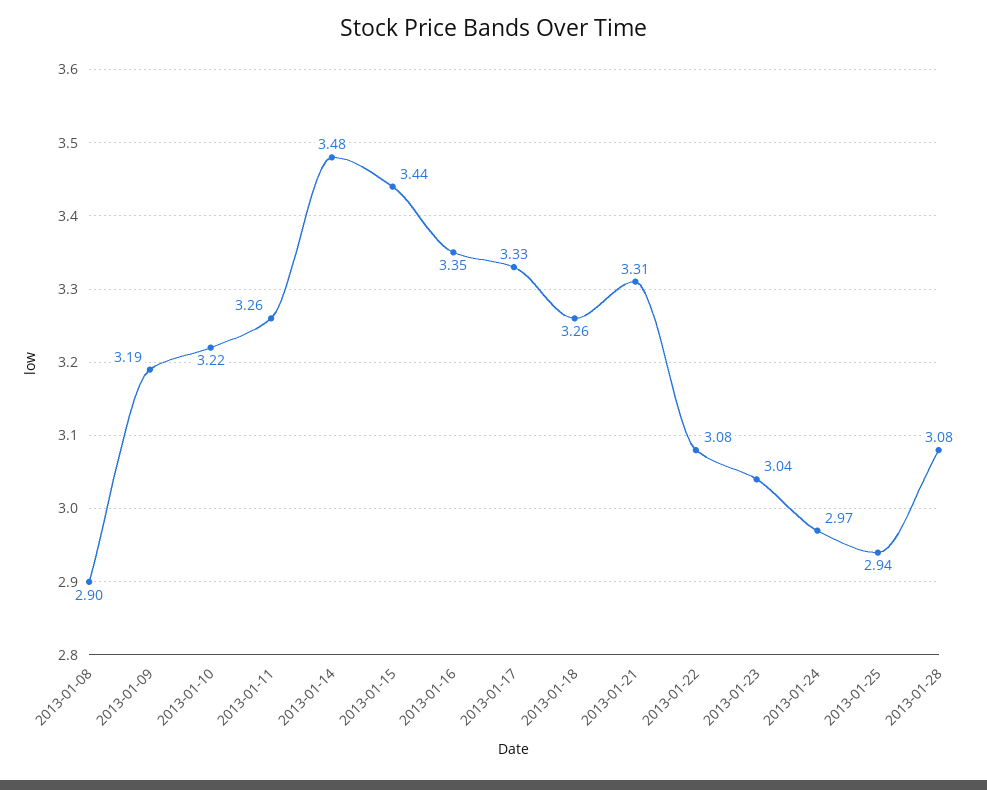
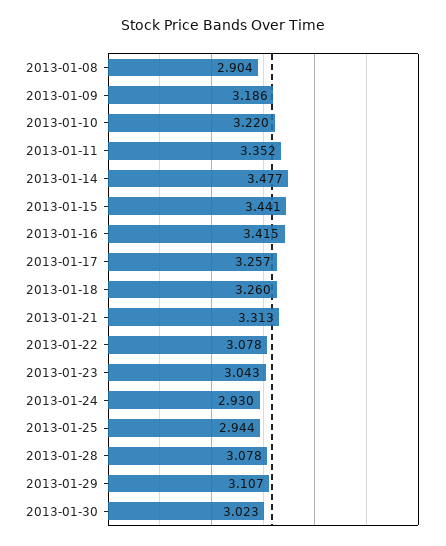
2013-01-11: 3.26 -> 3.352
2013-01-16: 3.35 -> 3.415
2013-01-17: 3.33 -> 3.257
2013-01-24: 2.97 -> 2.93
2013-01-29: none -> 3.107
2013-01-30: none -> 3.023

